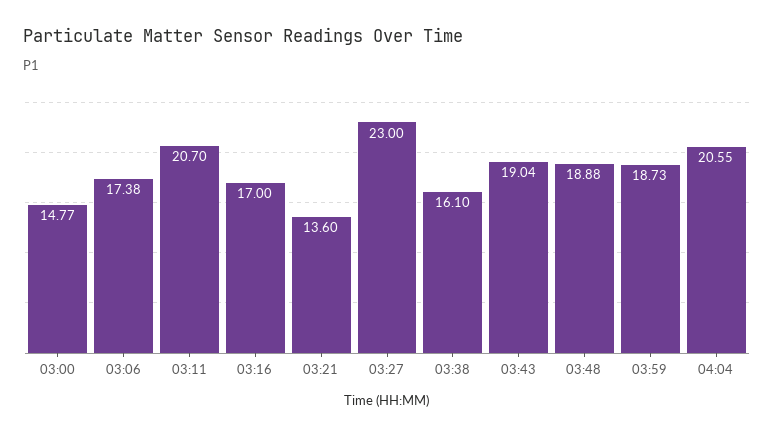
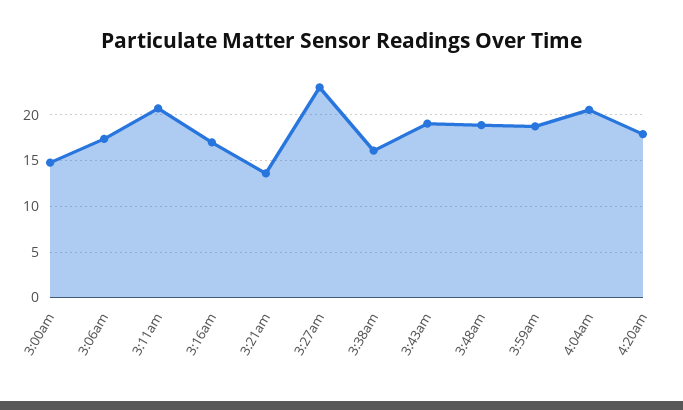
4:20am: none -> 18

